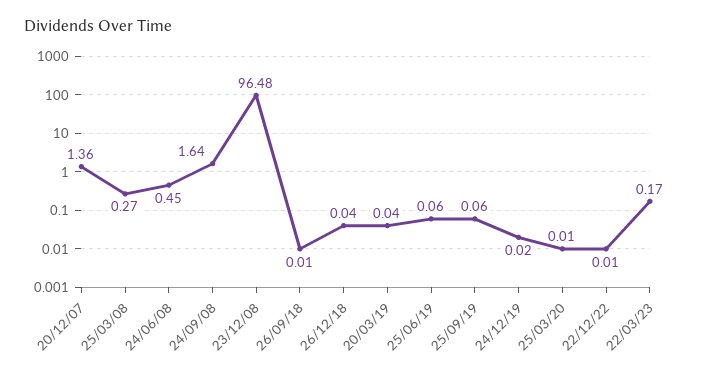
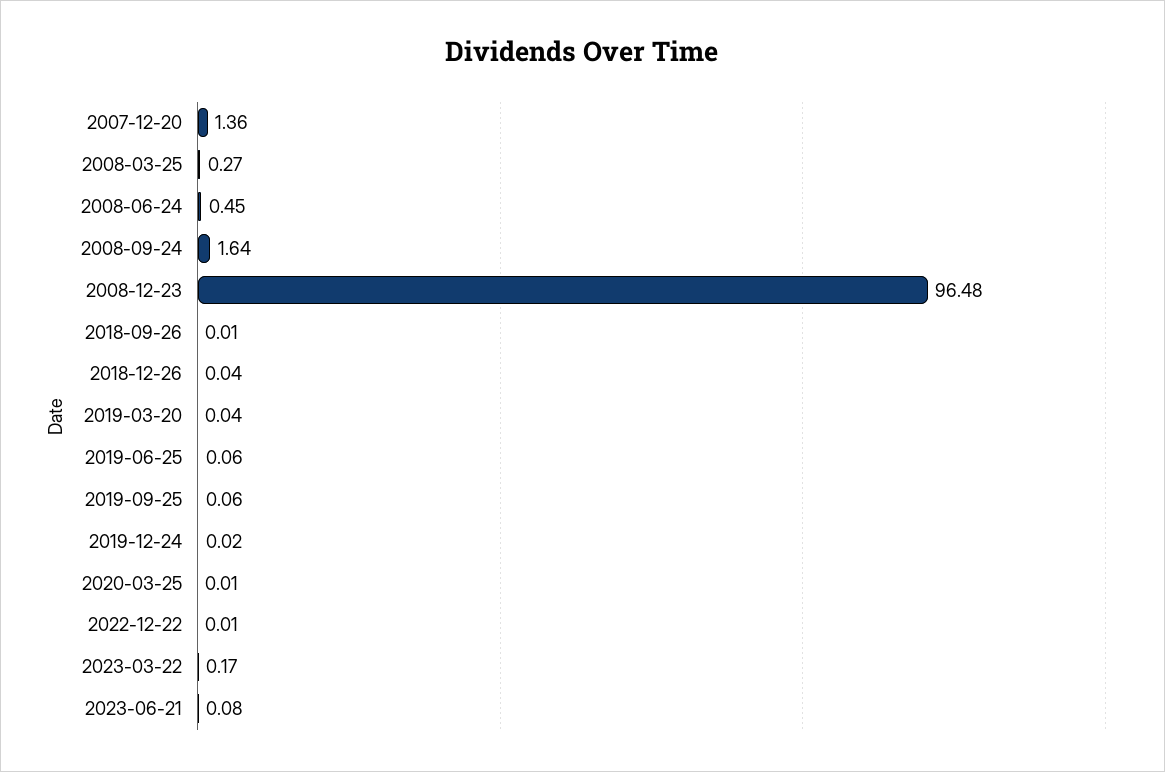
2023-06-21: none -> 0.08

